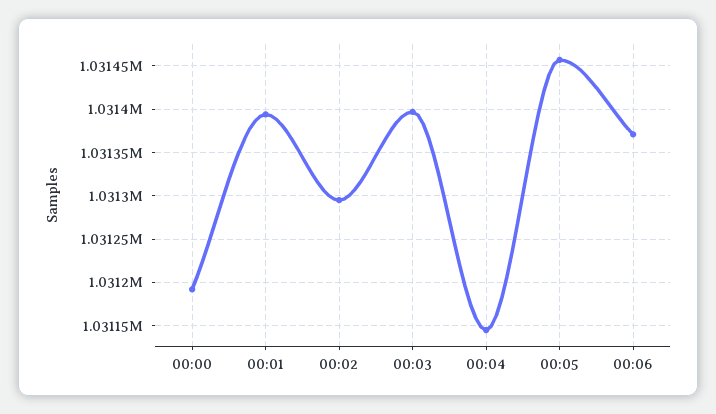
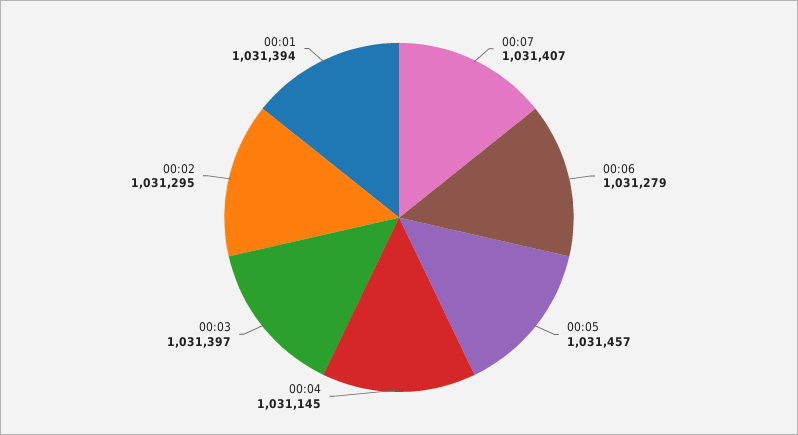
00:00: 1031190 -> none
00:06: 1031370 -> 1031279
00:07: none -> 1031407

